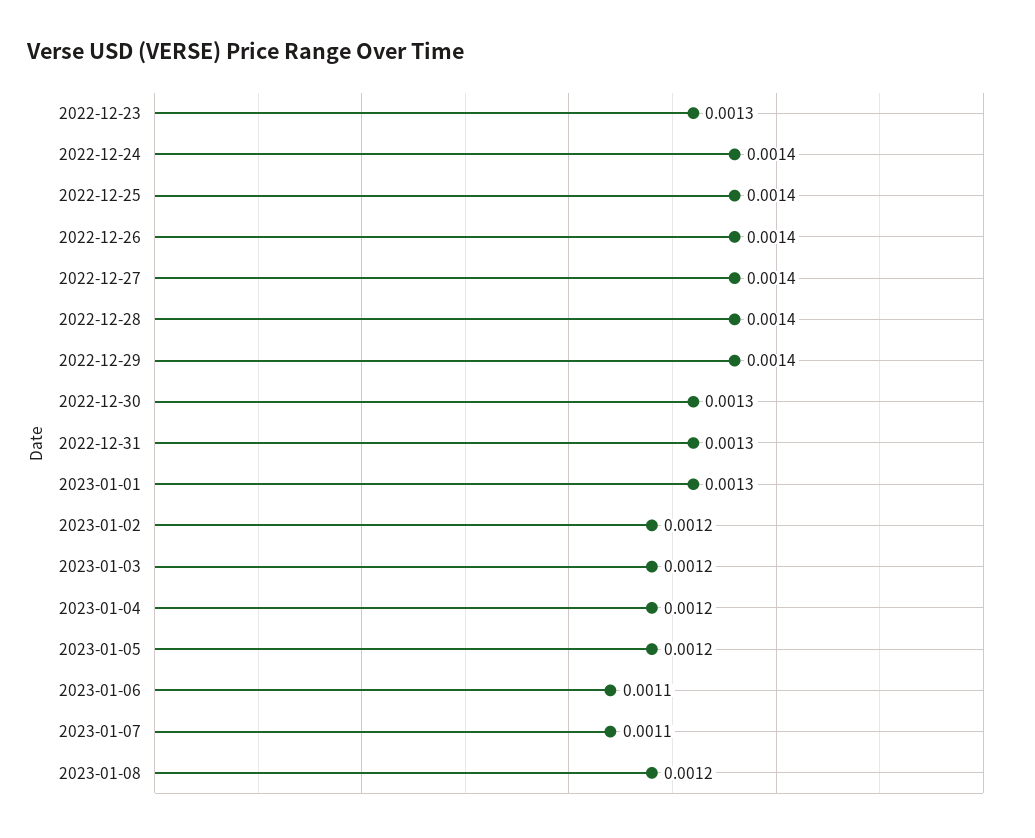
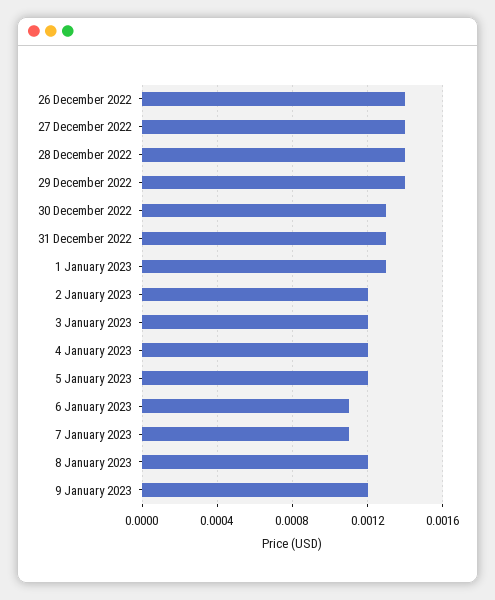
2022-12-23: 0.0013 -> none
2022-12-24: 0.0014 -> none
2022-12-25: 0.0014 -> none
9 January 2023: none -> 0.0012

